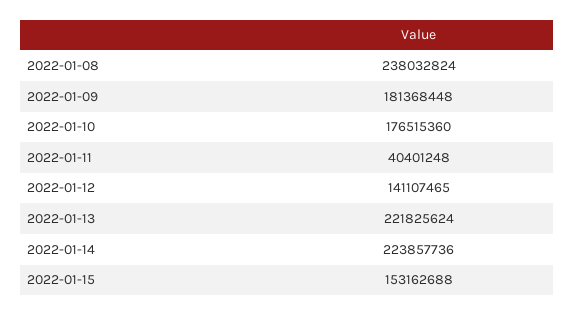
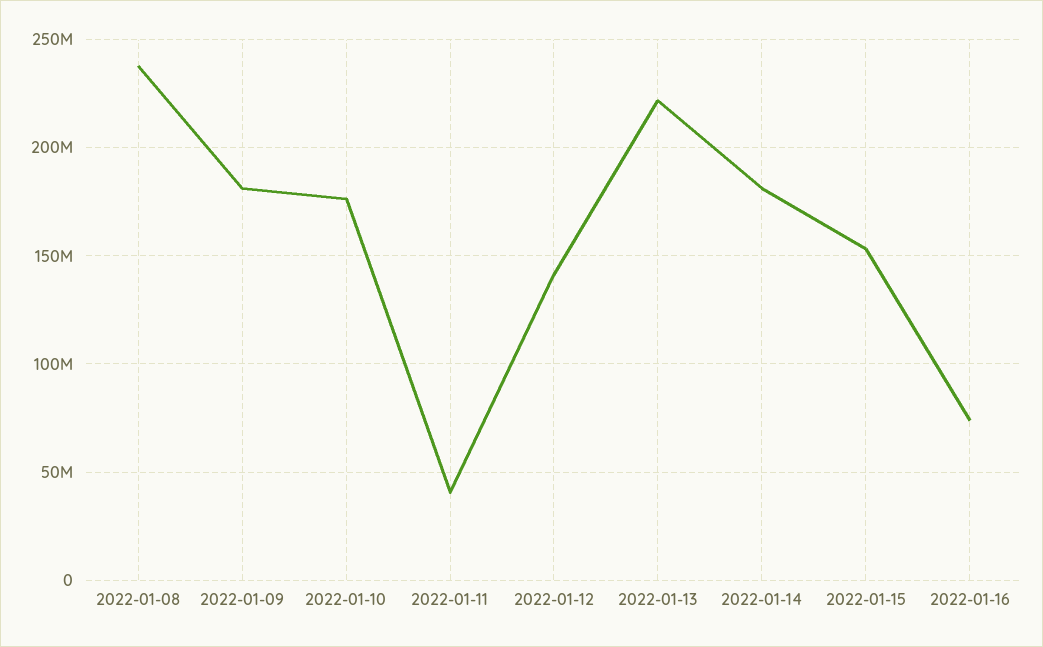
2022-01-14: 223857736 -> 180000000
2022-01-16: none -> 75000000

